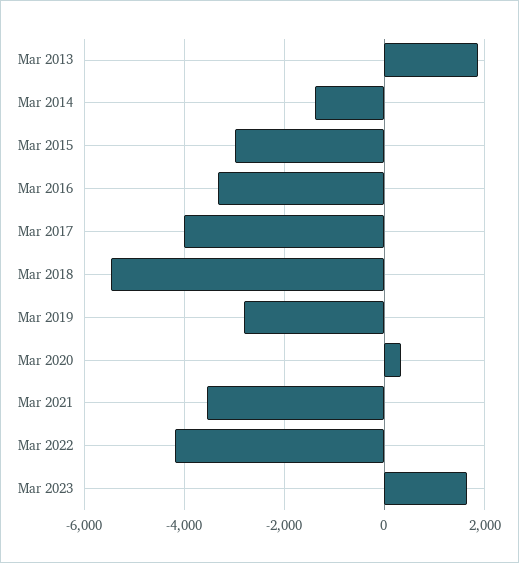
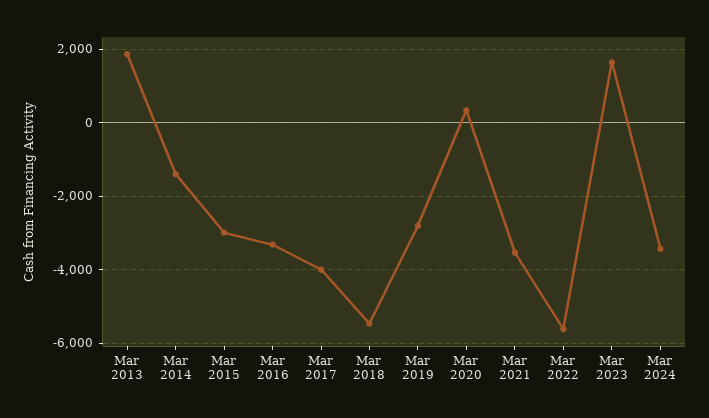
Mar 2022: -4200 -> -5600
Mar 2024: none -> -3400

